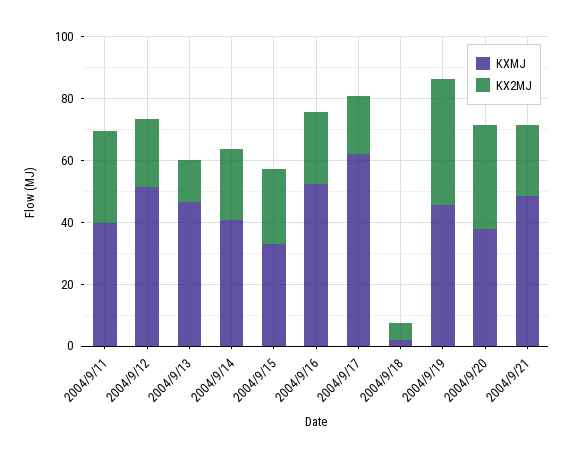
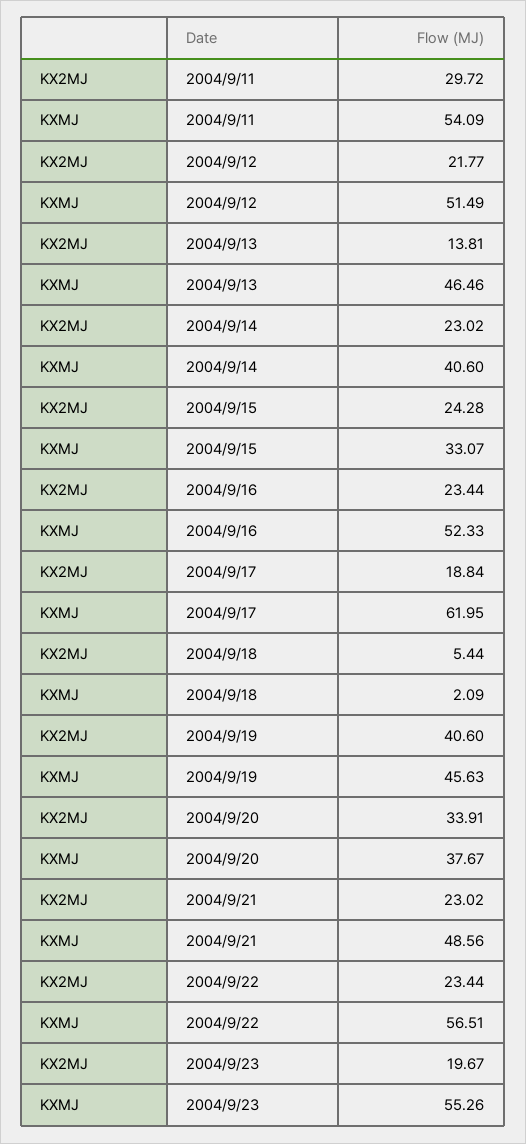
KXMJ, 2004/9/11: 40 -> 54.09
KX2MJ, 2004/9/22: none -> 23.44
KXMJ, 2004/9/22: none -> 56.51
KX2MJ, 2004/9/23: none -> 19.67
KXMJ, 2004/9/23: none -> 55.26

